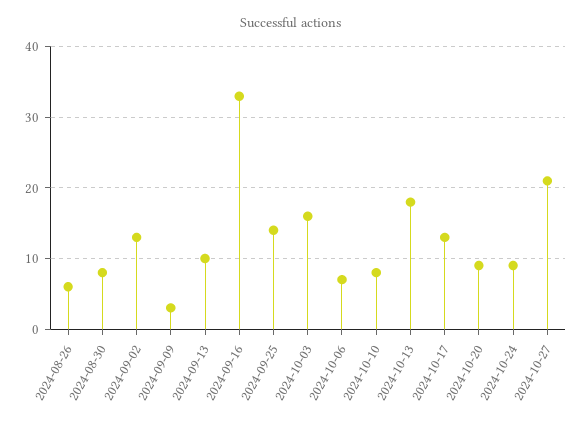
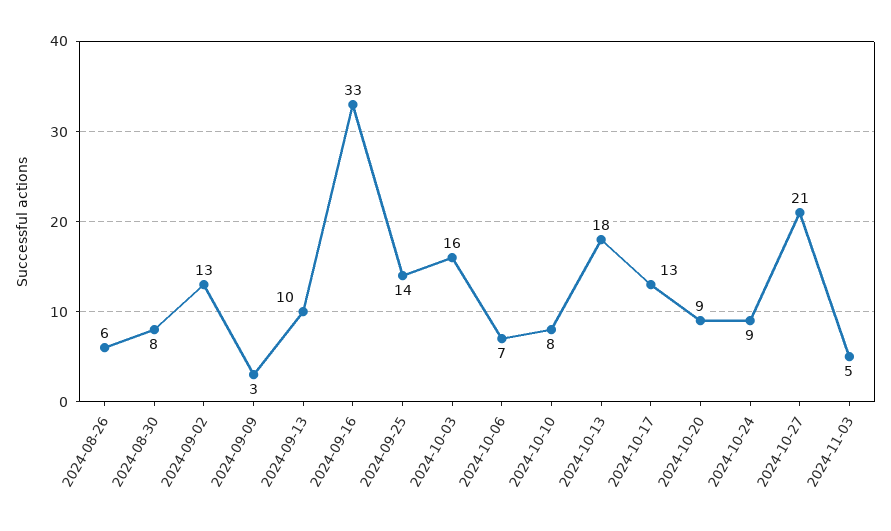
2024-11-03: none -> 5

